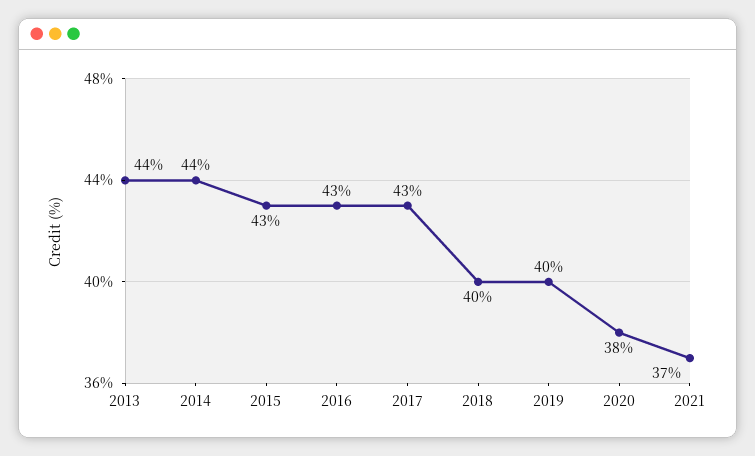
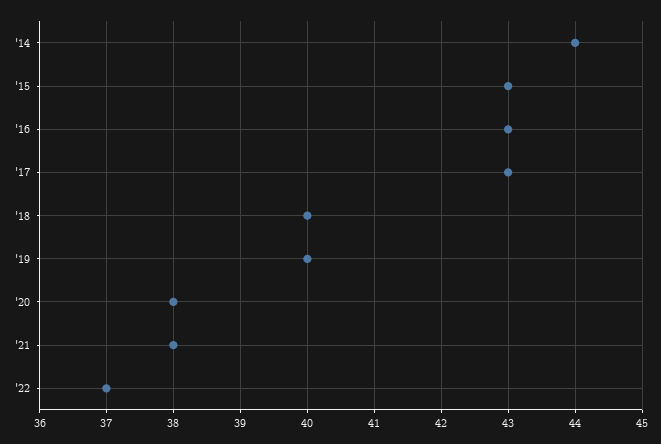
2013: 44 -> none
2021: 37 -> 38
'22: none -> 37

